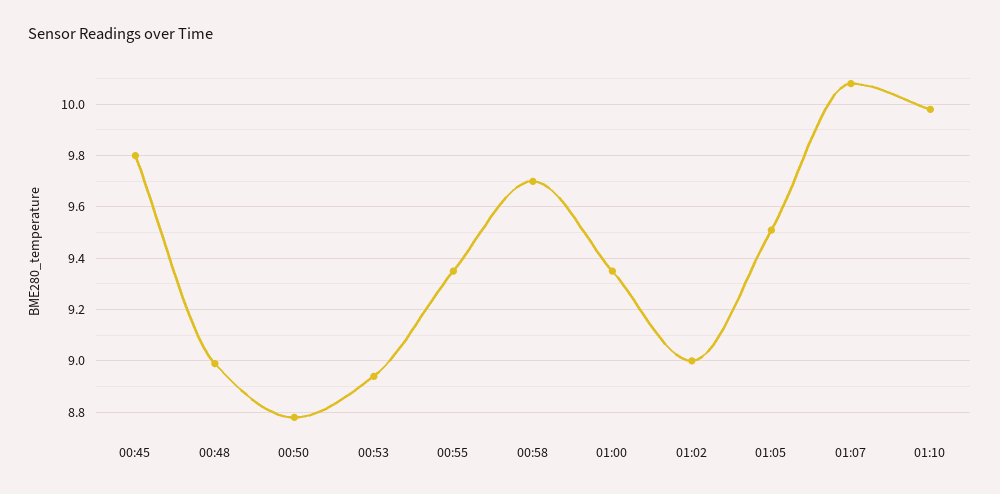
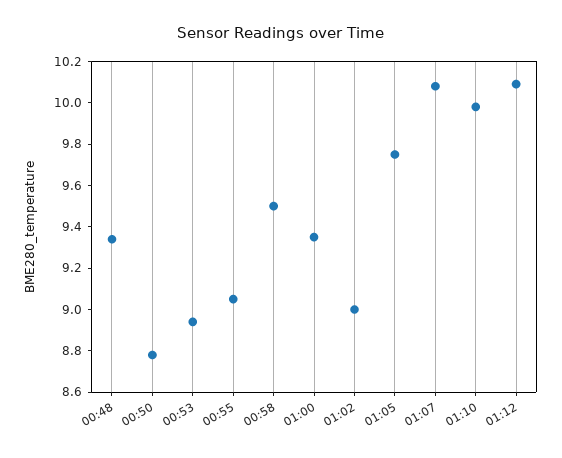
00:45: 9.8 -> none
00:48: 9 -> 9.35
00:55: 9.35 -> 9.05
00:58: 9.7 -> 9.5
01:05: 9.5 -> 9.75
01:12: none -> 10.1

